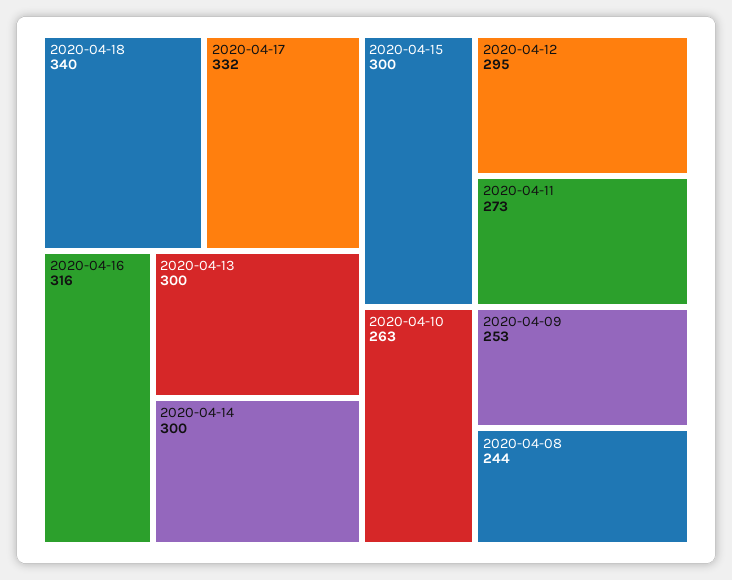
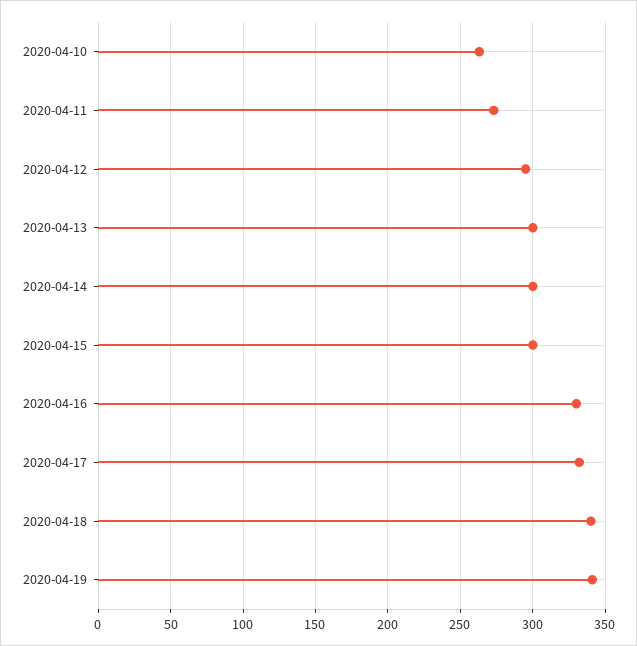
2020-04-16: 316 -> 330
2020-04-09: 253 -> none
2020-04-08: 244 -> none
2020-04-19: none -> 340

